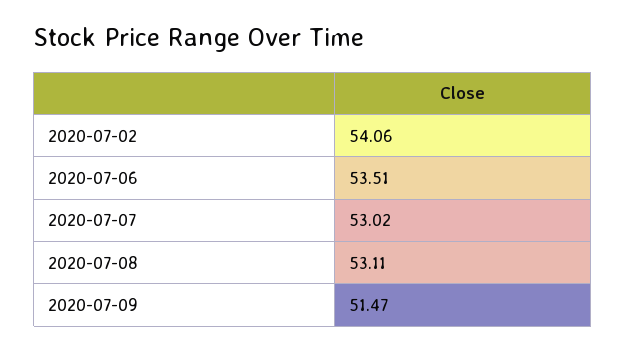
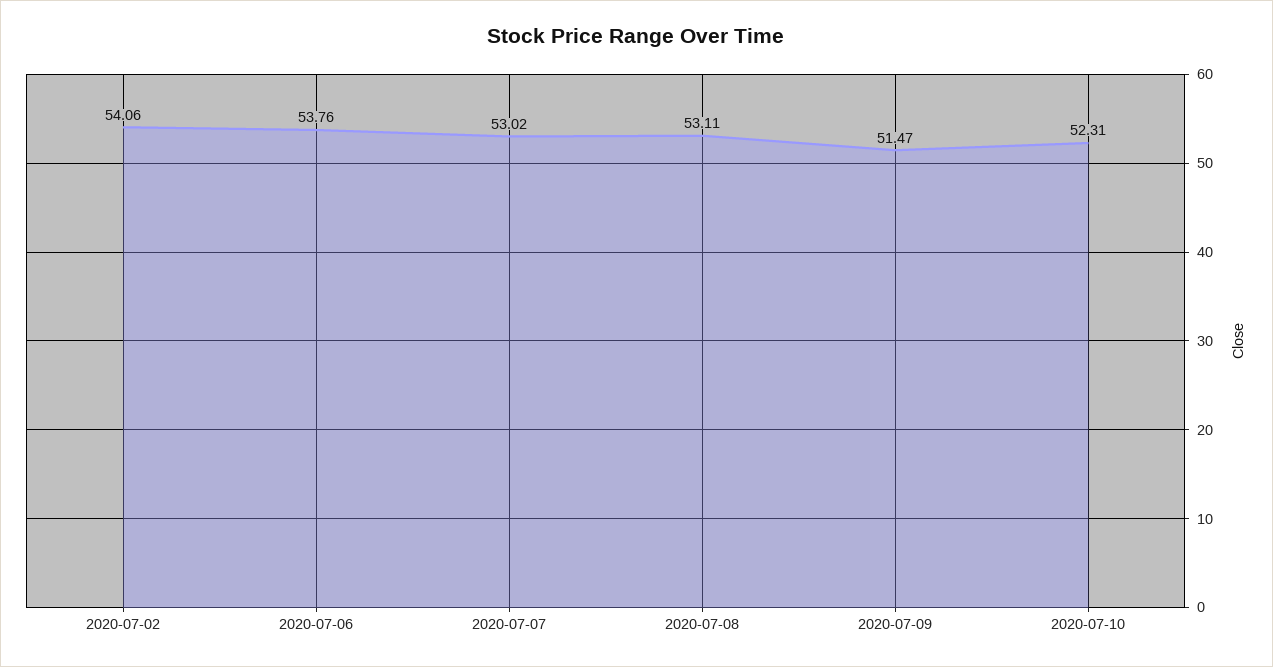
2020-07-06: 53.51 -> 53.76
2020-07-10: none -> 52.31

